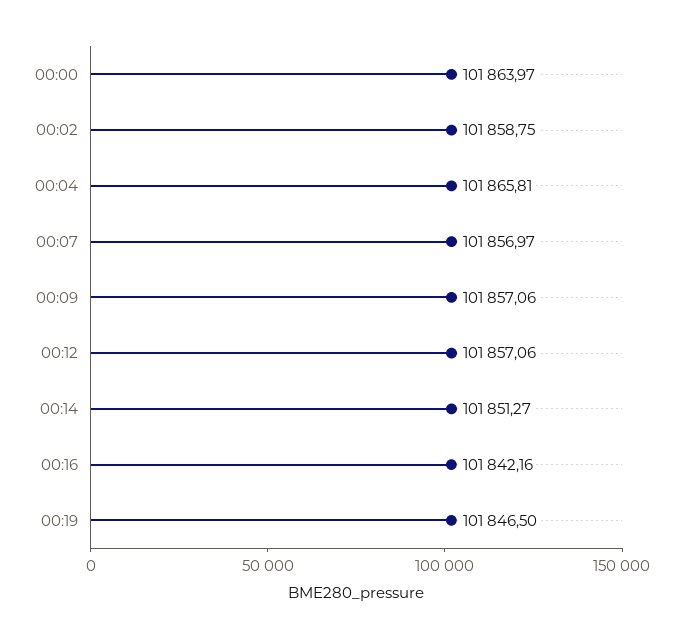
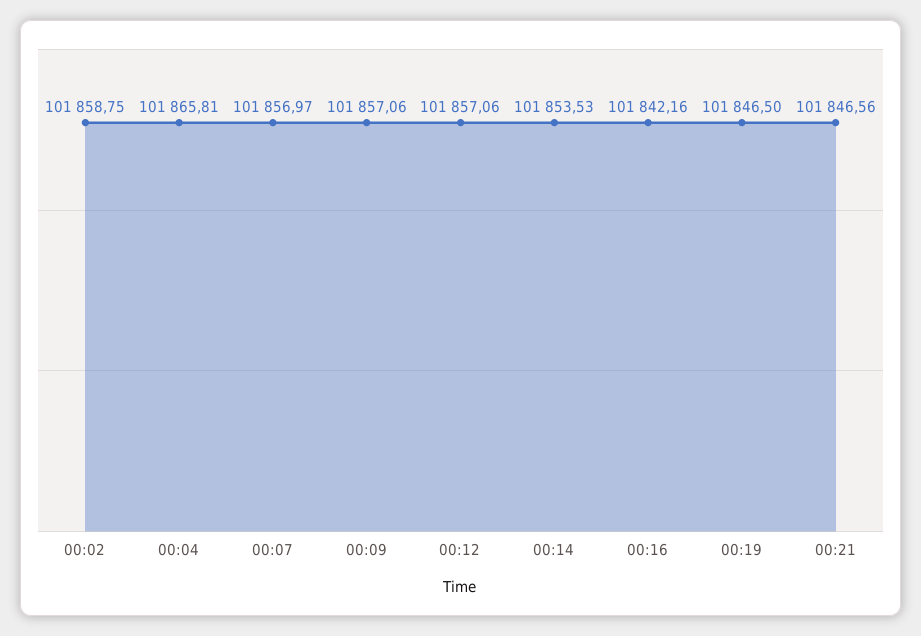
00:00: 101863.97 -> none
00:14: 101851.27 -> 101853.53
00:21: none -> 101846.56

